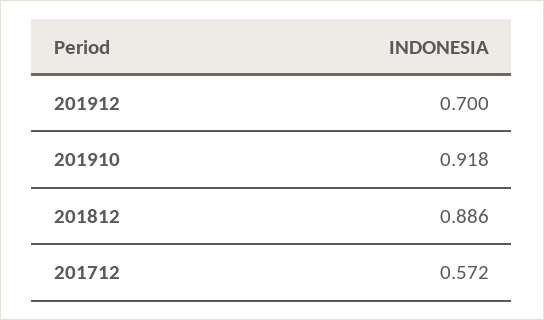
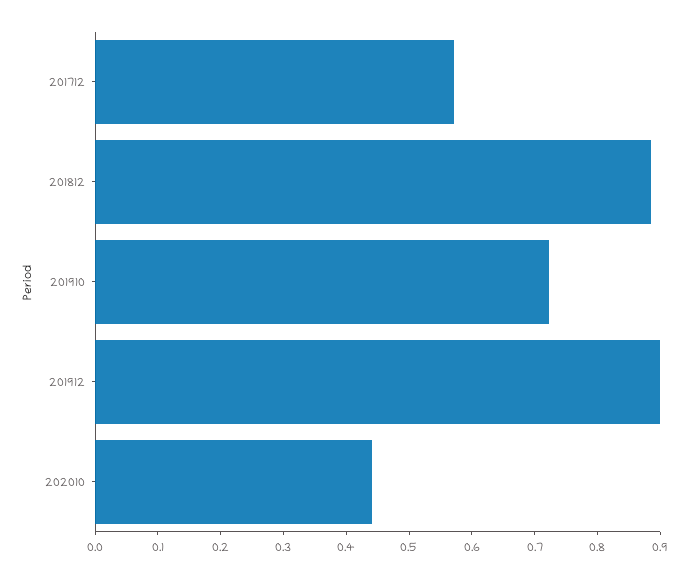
201912: 0.7 -> 0.9
201910: 0.918 -> 0.72
202010: none -> 0.44

